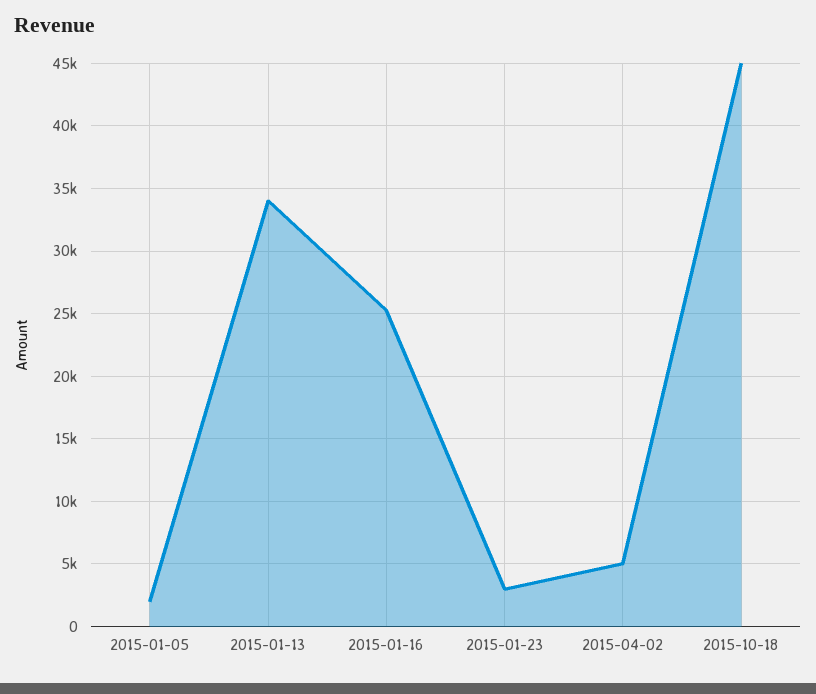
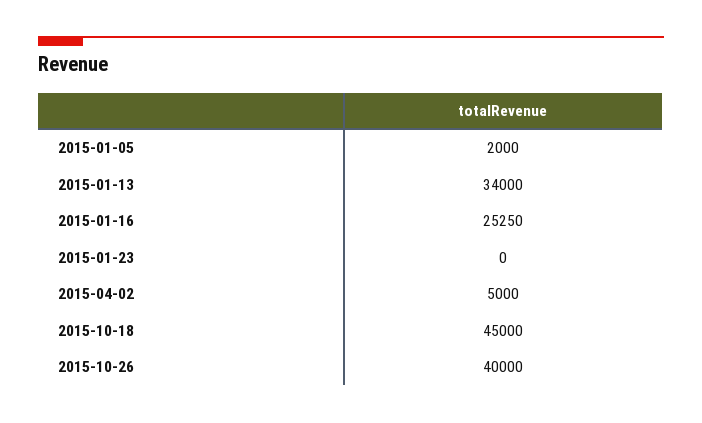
2015-01-23: 3000 -> 0
2015-10-26: none -> 40000

